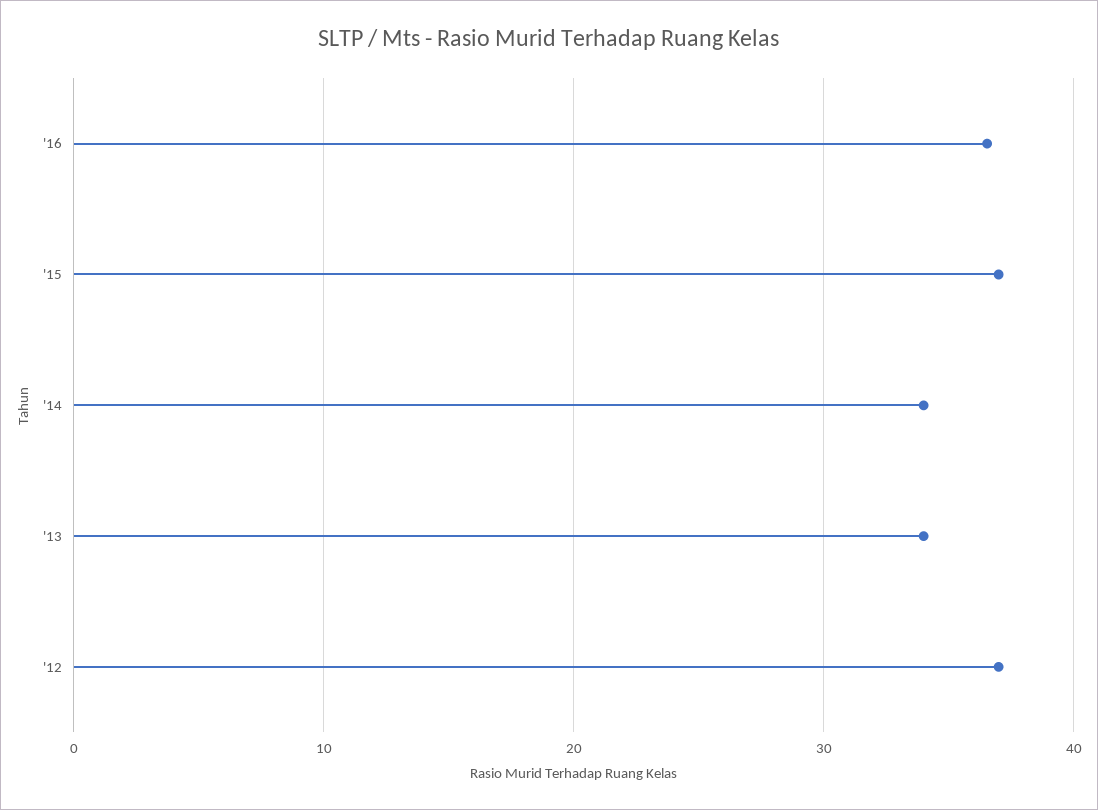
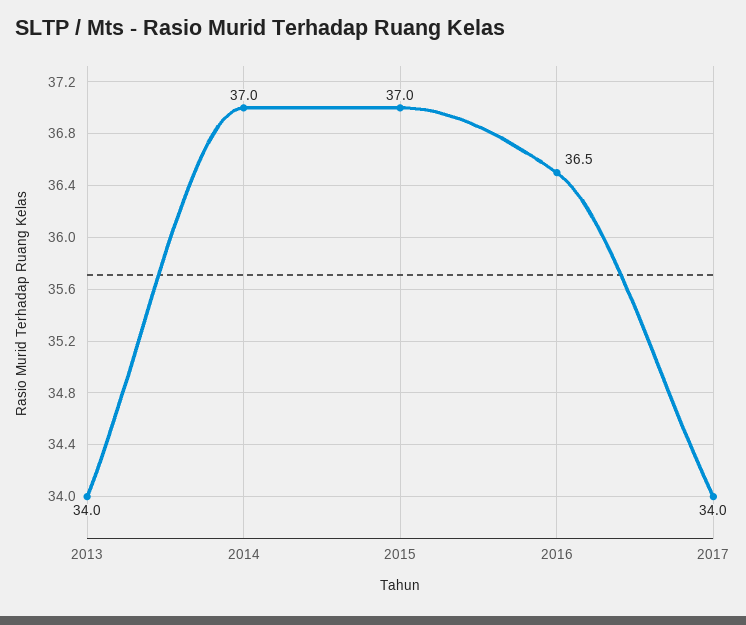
'14: 34 -> 37
'12: 37 -> none
2017: none -> 34

